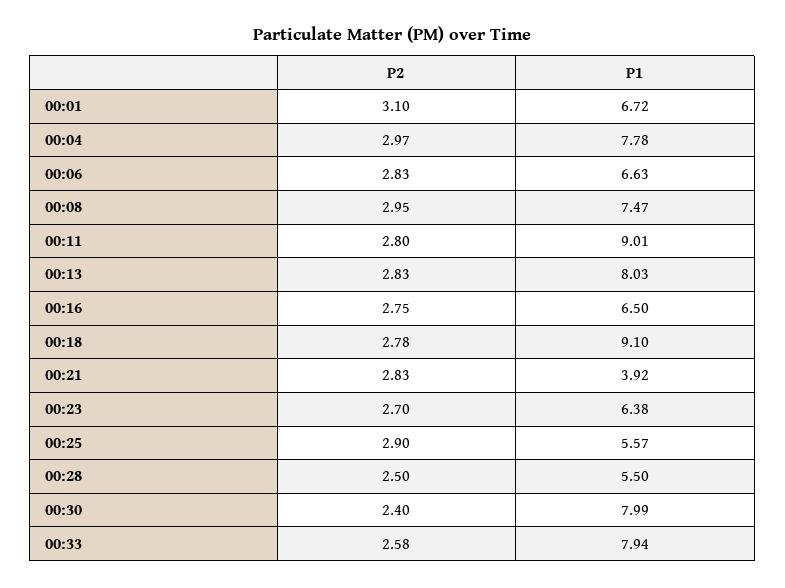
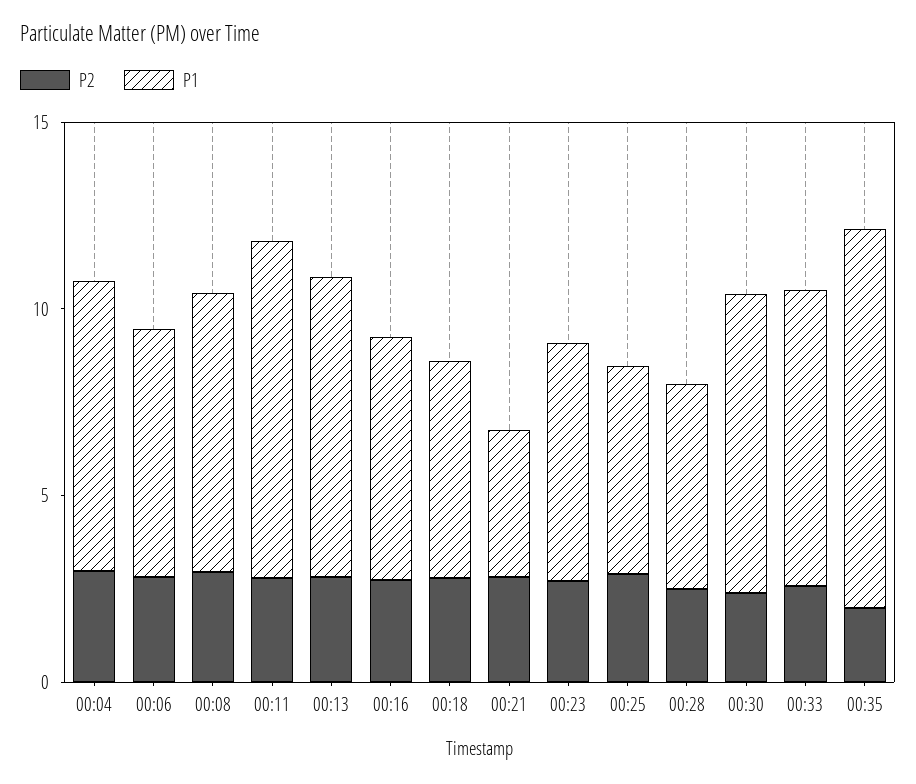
P2, 00:01: 3.1 -> none
P1, 00:01: 6.72 -> none
P1, 00:18: 9.1 -> 6
P2, 00:35: none -> 2
P1, 00:35: none -> 10

